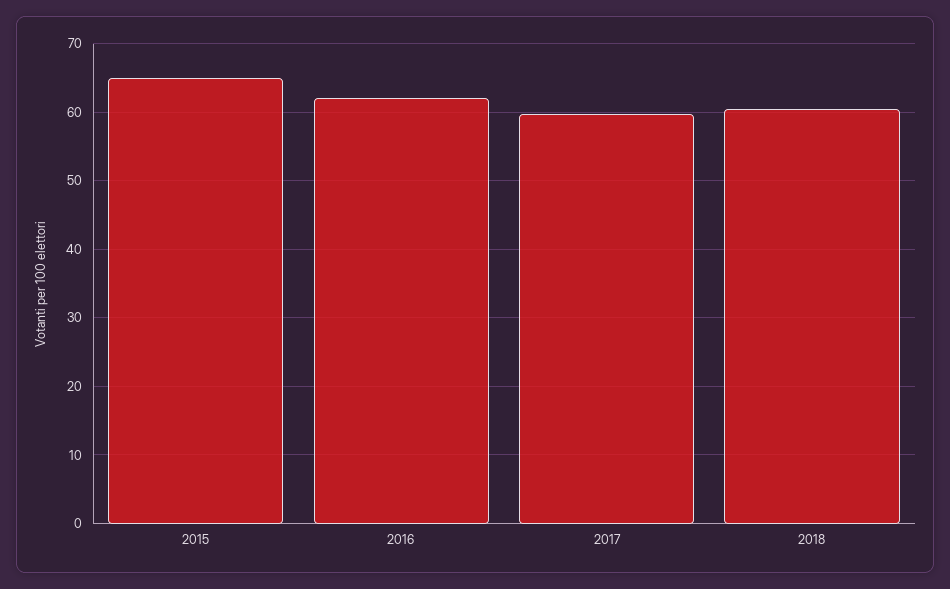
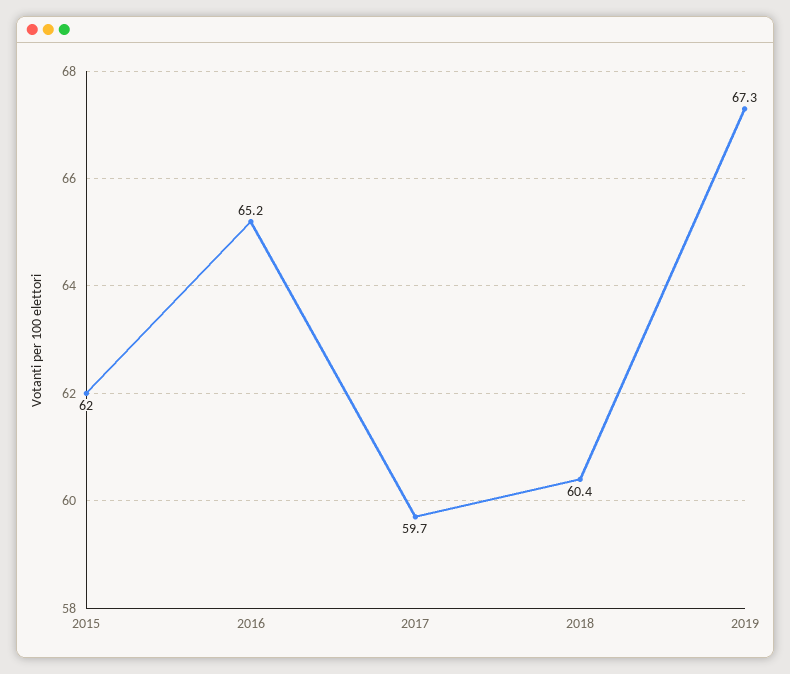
2015: 65 -> 62
2016: 62 -> 65.2
2019: none -> 67.3

